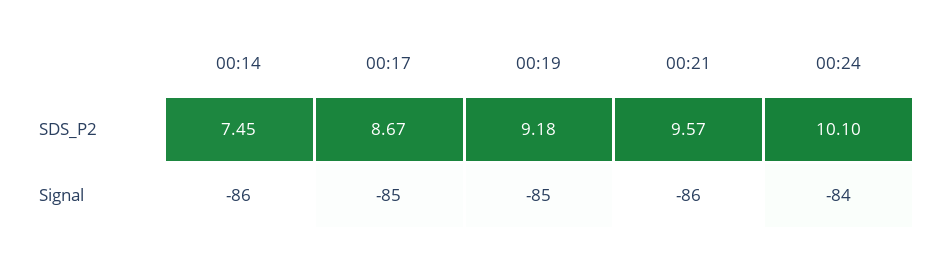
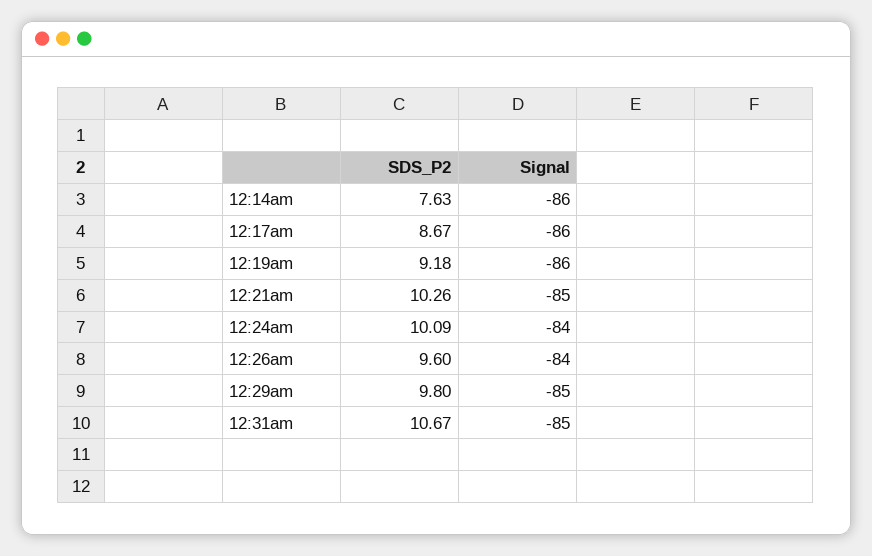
00:14, SDS_P2: 7.45 -> 7.63
00:21, SDS_P2: 9.57 -> 10.26
00:24, SDS_P2: 10.1 -> 10.09
00:17, Signal: -85 -> -86
00:19, Signal: -85 -> -86
00:21, Signal: -86 -> -85
12:26am, SDS_P2: none -> 9.6
12:26am, Signal: none -> -84
12:29am, SDS_P2: none -> 9.8
12:29am, Signal: none -> -85
12:31am, SDS_P2: none -> 10.67
12:31am, Signal: none -> -85

